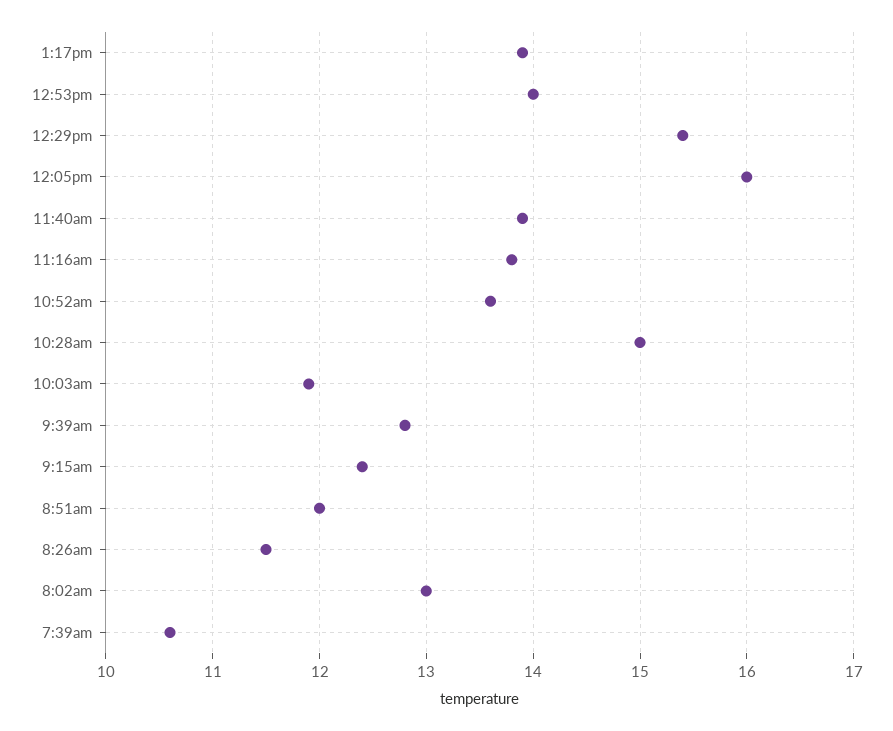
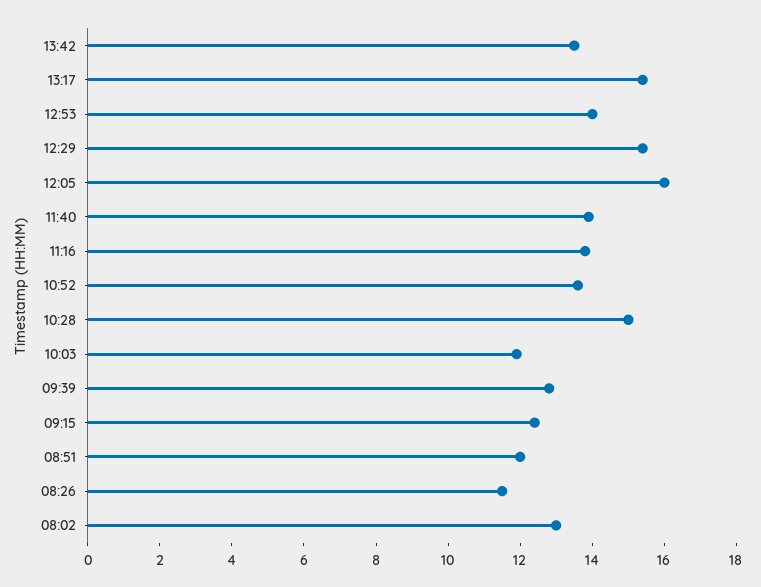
1:17pm: 13.9 -> 15.5
7:39am: 10.6 -> none
13:42: none -> 13.5

